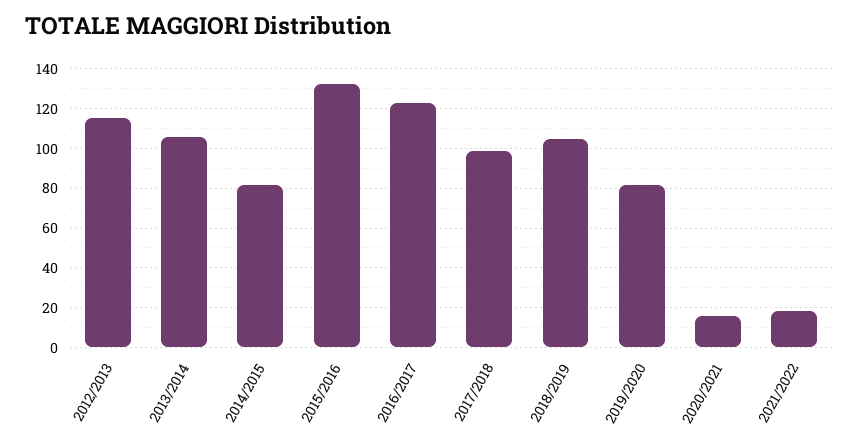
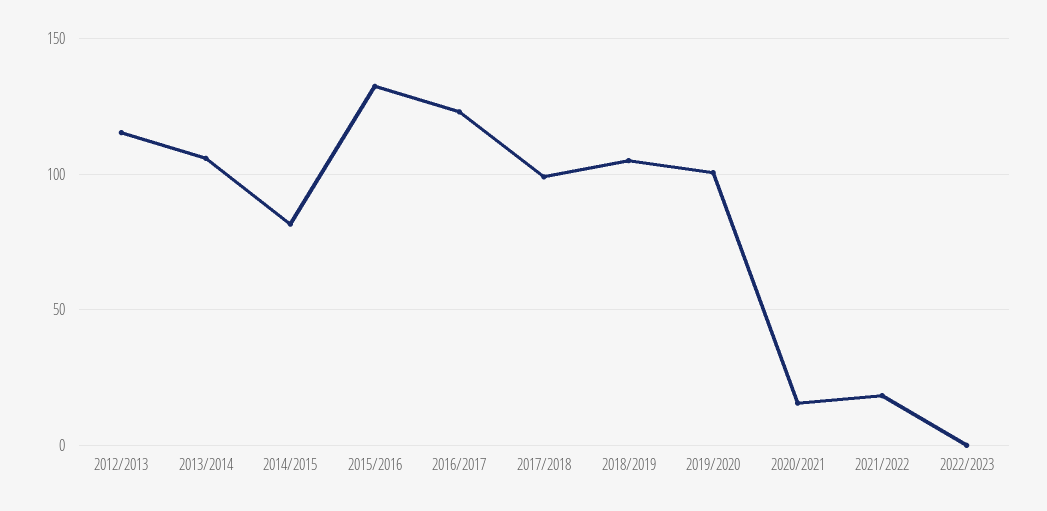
2019/2020: 80 -> 100
2022/2023: none -> 0

